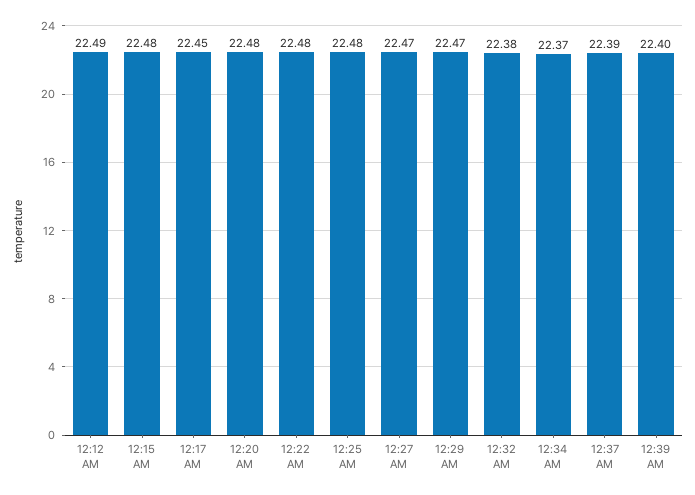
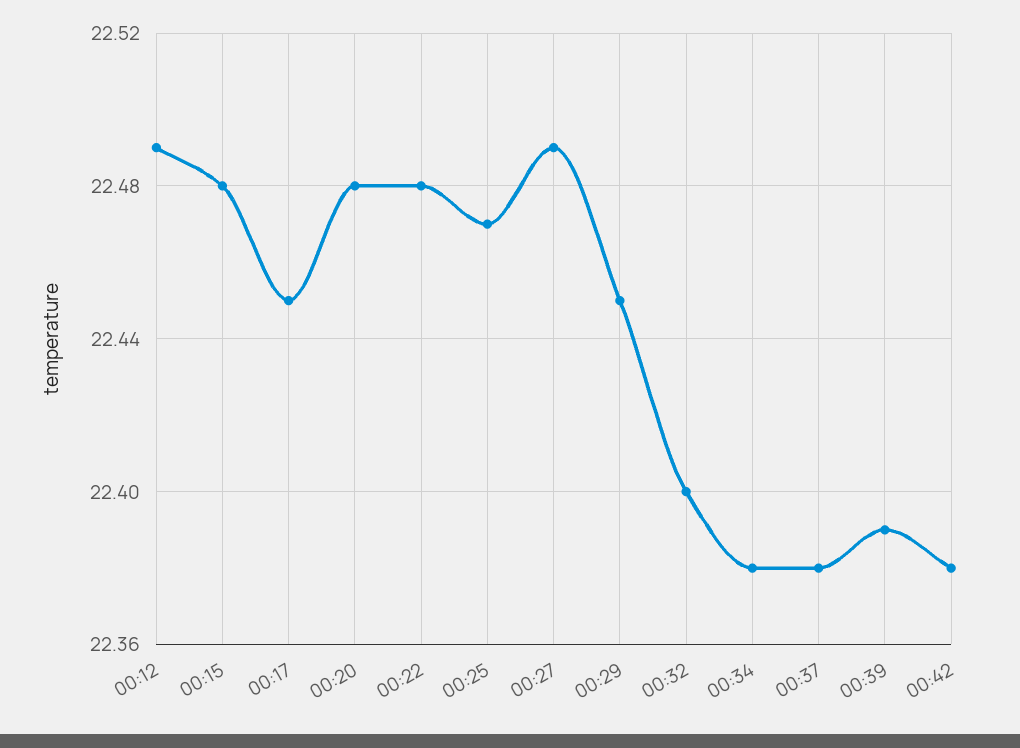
12:25 AM: 22.48 -> 22.47
12:27 AM: 22.47 -> 22.49
12:29 AM: 22.47 -> 22.45
12:32 AM: 22.38 -> 22.4
12:34 AM: 22.37 -> 22.38
12:37 AM: 22.39 -> 22.38
12:39 AM: 22.4 -> 22.39
00:42: none -> 22.38

